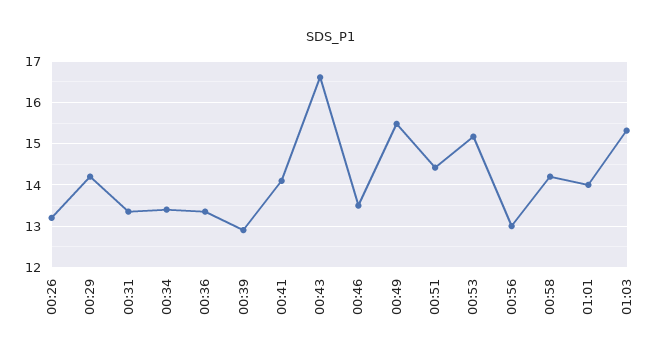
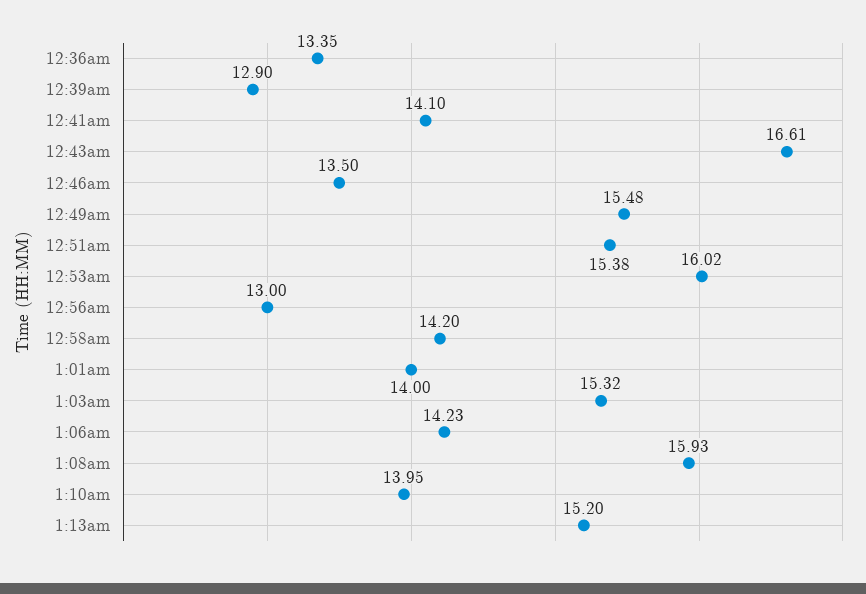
00:26: 13.2 -> none
00:29: 14.2 -> none
00:31: 13.4 -> none
00:34: 13.4 -> none
00:51: 14.4 -> 15.38
00:53: 15.2 -> 16.02
1:06am: none -> 14.23
1:08am: none -> 15.93
1:10am: none -> 13.95
1:13am: none -> 15.2

